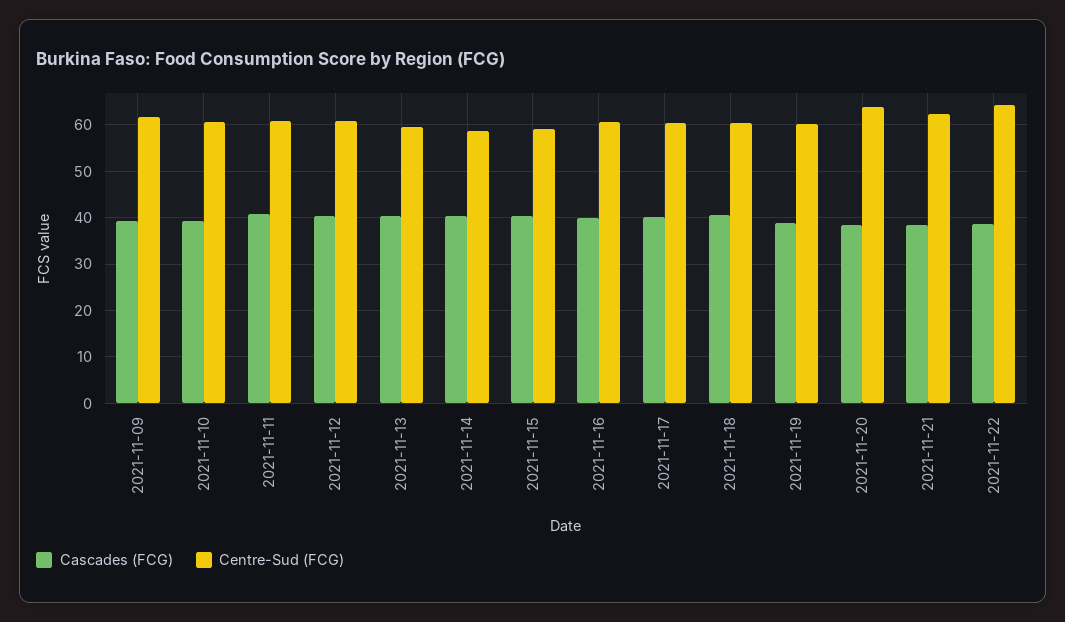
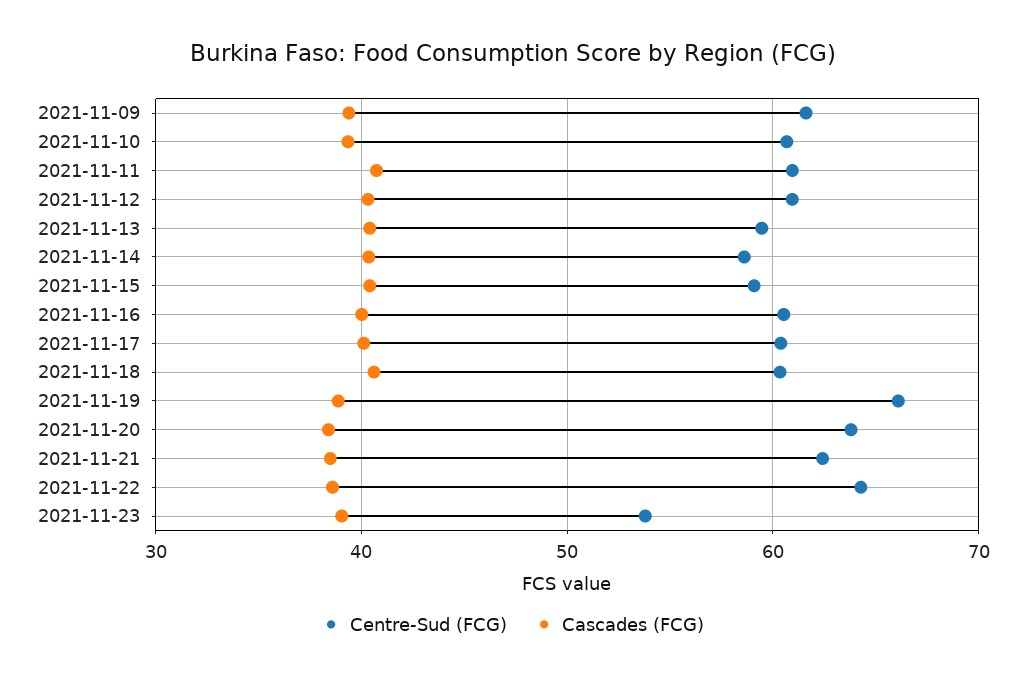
Centre-Sud (FCG), 2021-11-19: 60 -> 66
Centre-Sud (FCG), 2021-11-23: none -> 54
Cascades (FCG), 2021-11-23: none -> 39

